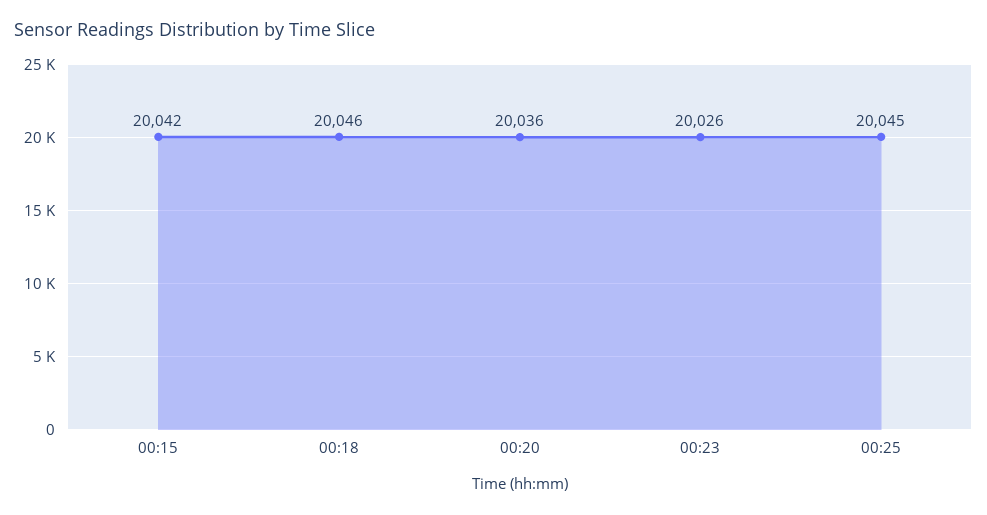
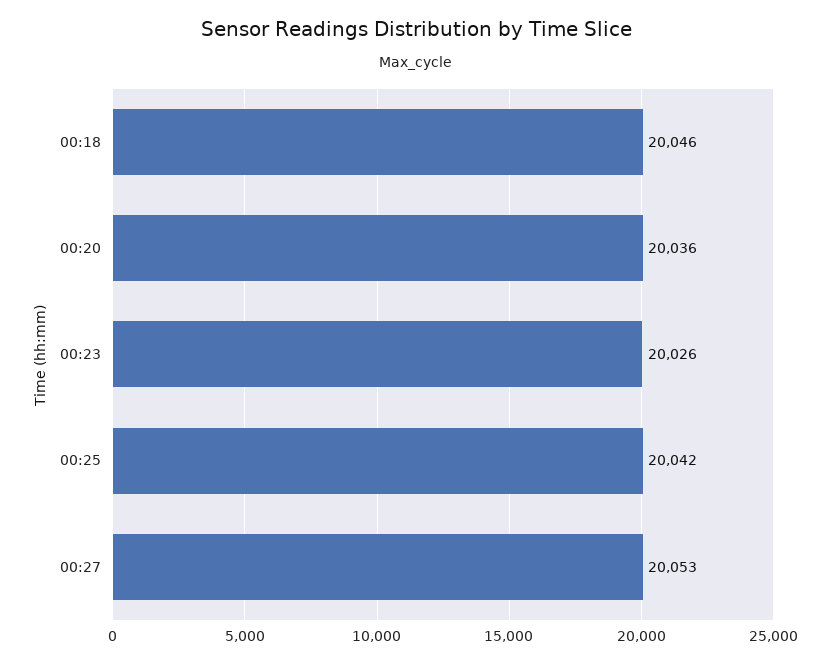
00:15: 20042 -> none
00:25: 20045 -> 20042
00:27: none -> 20053

